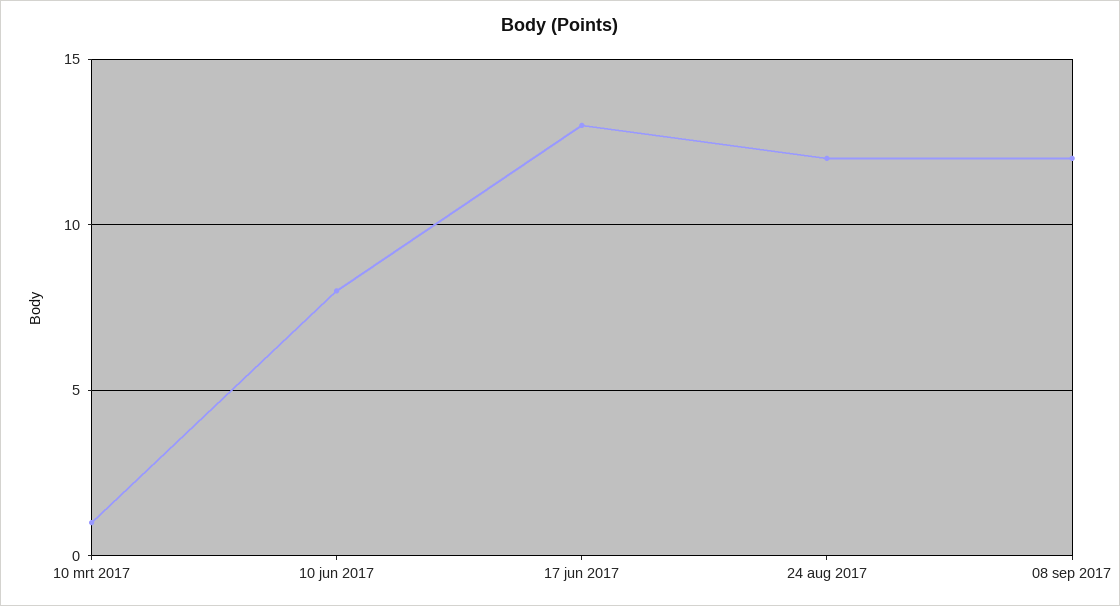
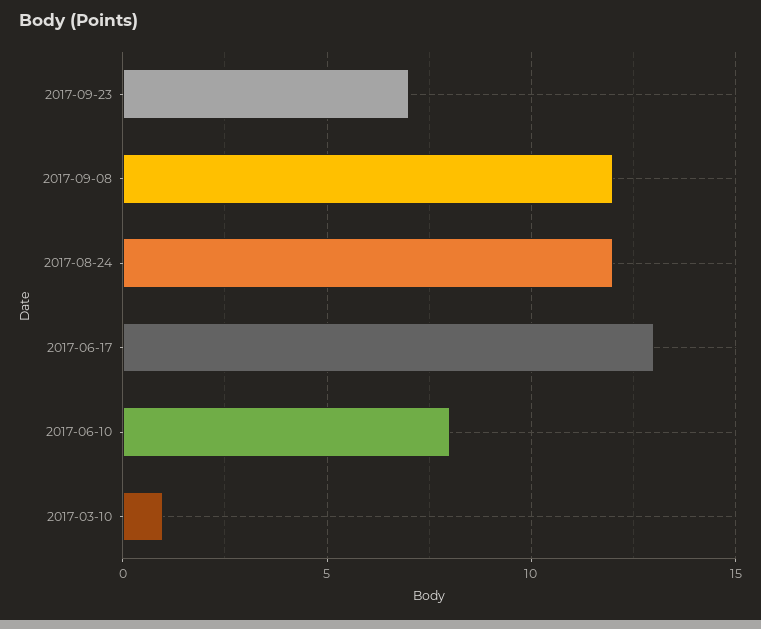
2017-09-23: none -> 7

